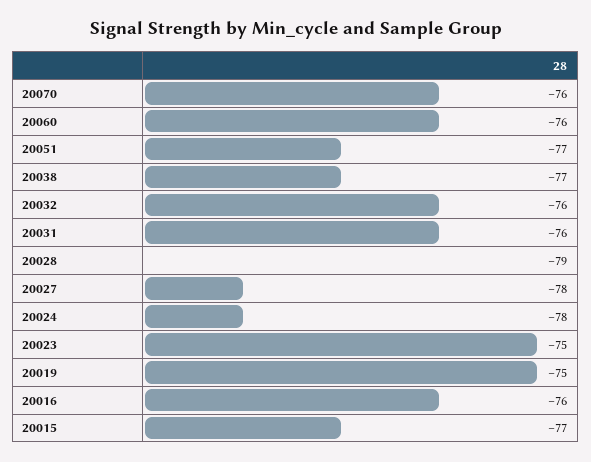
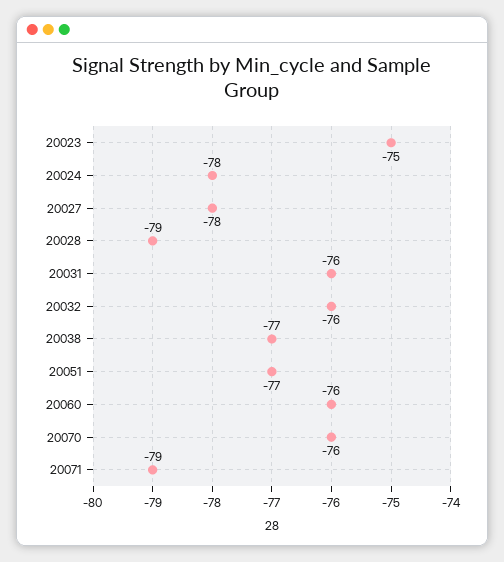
20019: -75 -> none
20016: -76 -> none
20015: -77 -> none
20071: none -> -79

